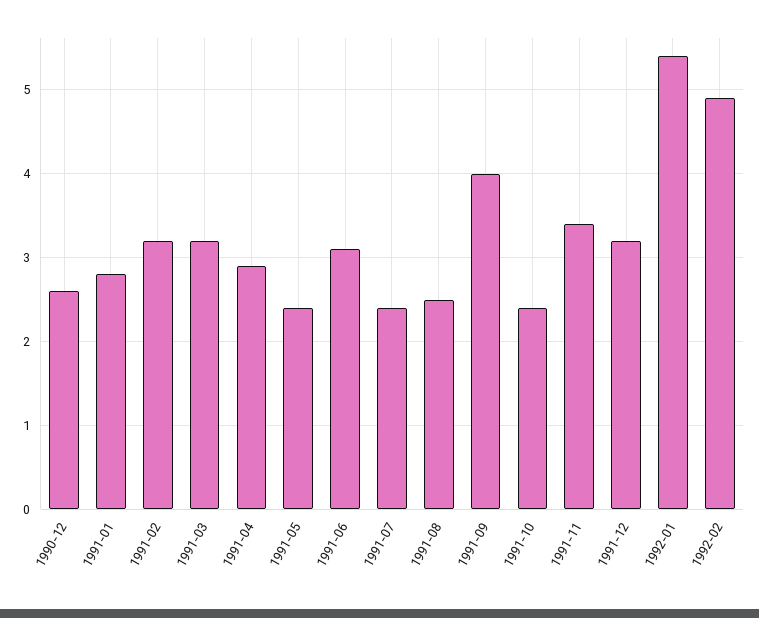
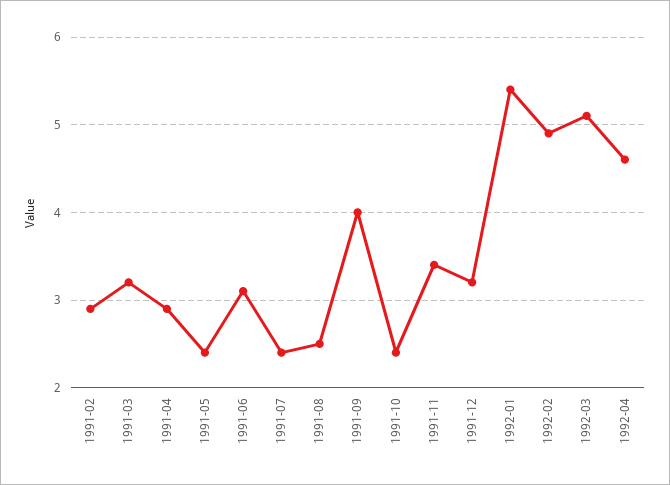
1990-12: 2.6 -> none
1991-01: 2.8 -> none
1991-02: 3.2 -> 2.9
1992-03: none -> 5.1
1992-04: none -> 4.6

